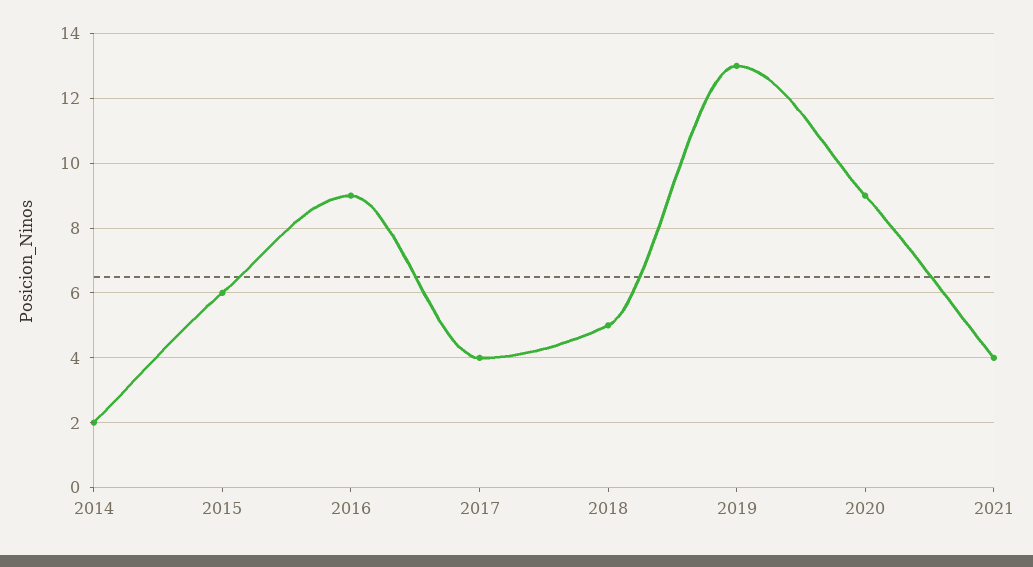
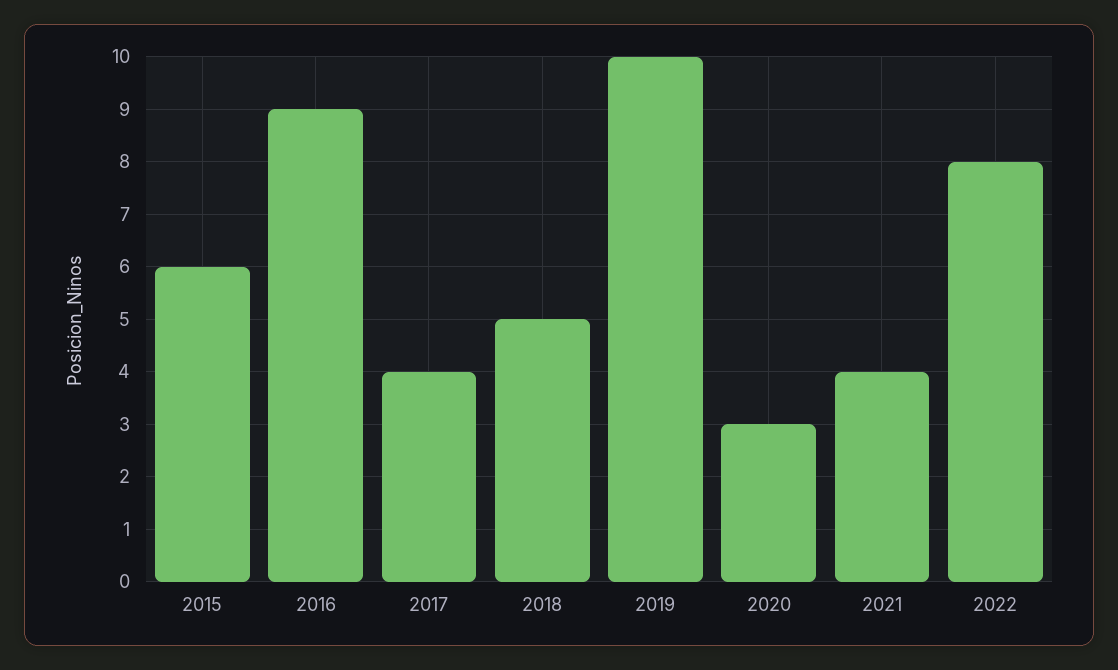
2014: 2 -> none
2019: 13 -> 10
2020: 9 -> 3
2022: none -> 8

